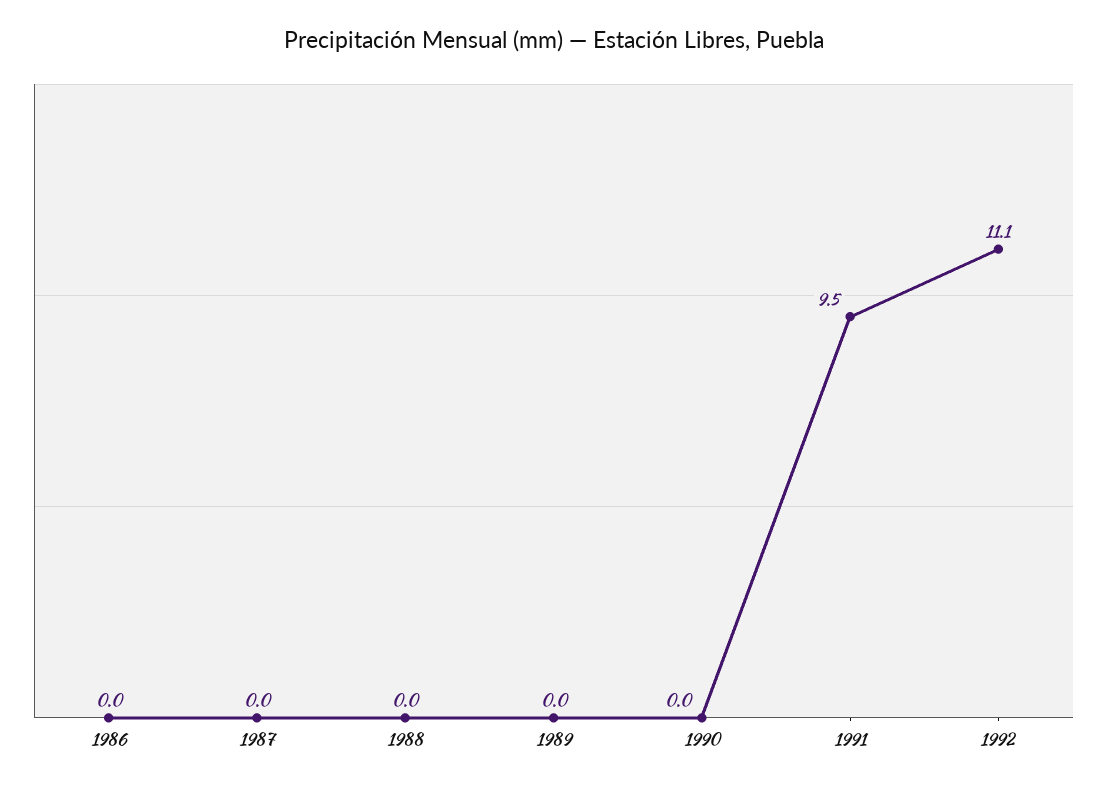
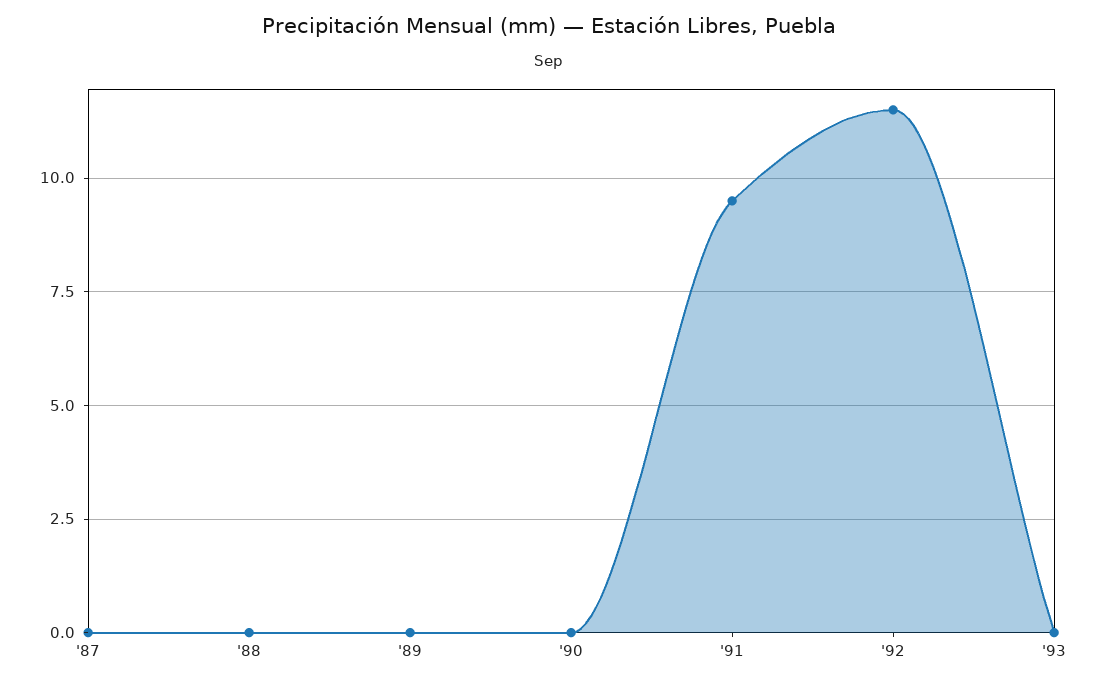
1986: 0 -> none
1992: 11.1 -> 11.5
'93: none -> 0

